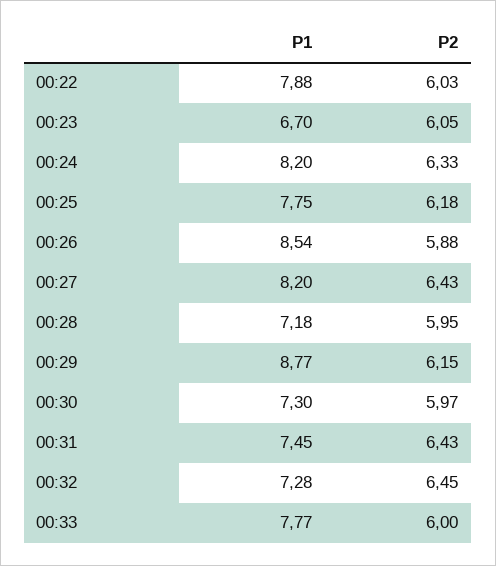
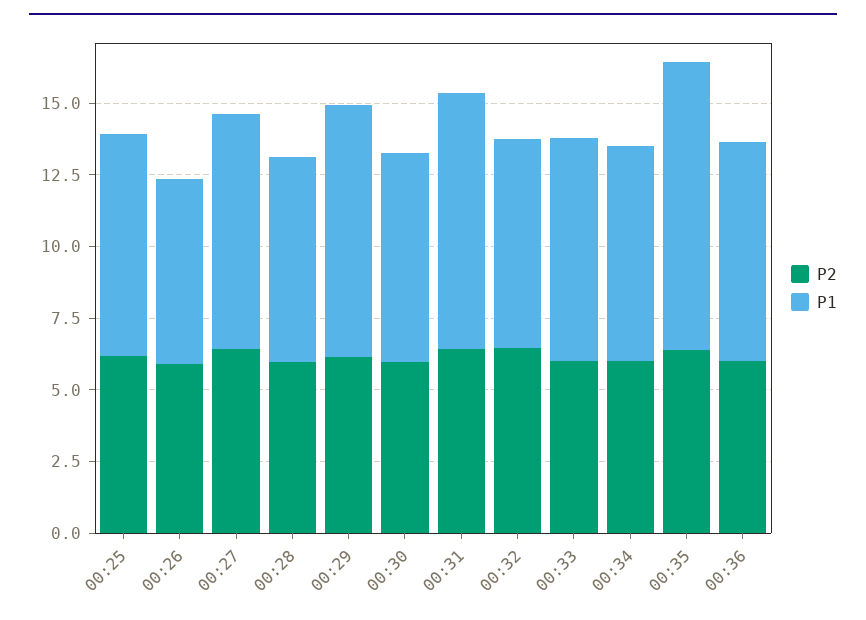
P1, 00:22: 7.88 -> none
P2, 00:22: 6.03 -> none
P1, 00:23: 6.7 -> none
P2, 00:23: 6.05 -> none
P1, 00:24: 8.2 -> none
P2, 00:24: 6.33 -> none
P1, 00:26: 8.54 -> 6.5
P1, 00:31: 7.45 -> 9
P2, 00:34: none -> 6
P1, 00:34: none -> 7.5
P2, 00:35: none -> 6.5
P1, 00:35: none -> 10
P2, 00:36: none -> 6
P1, 00:36: none -> 7.5

